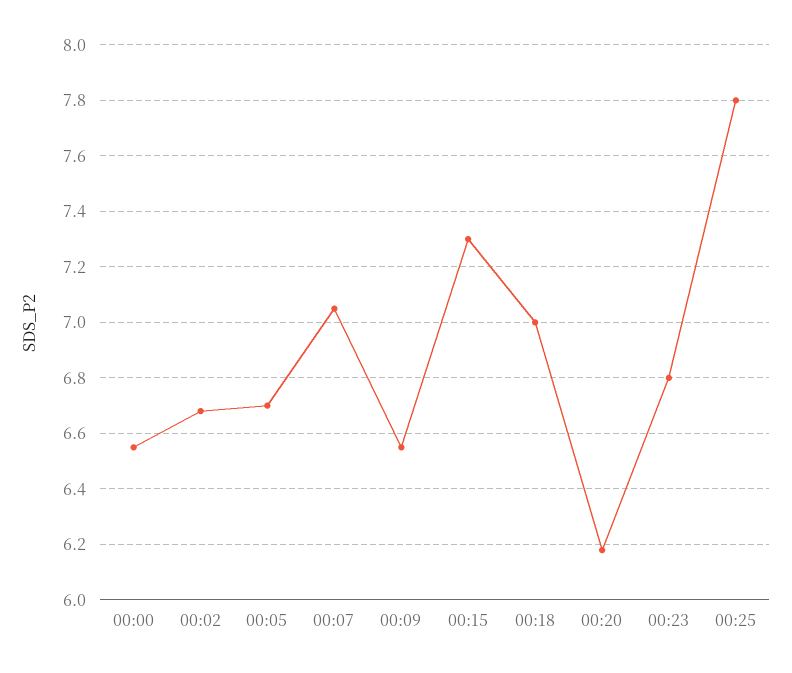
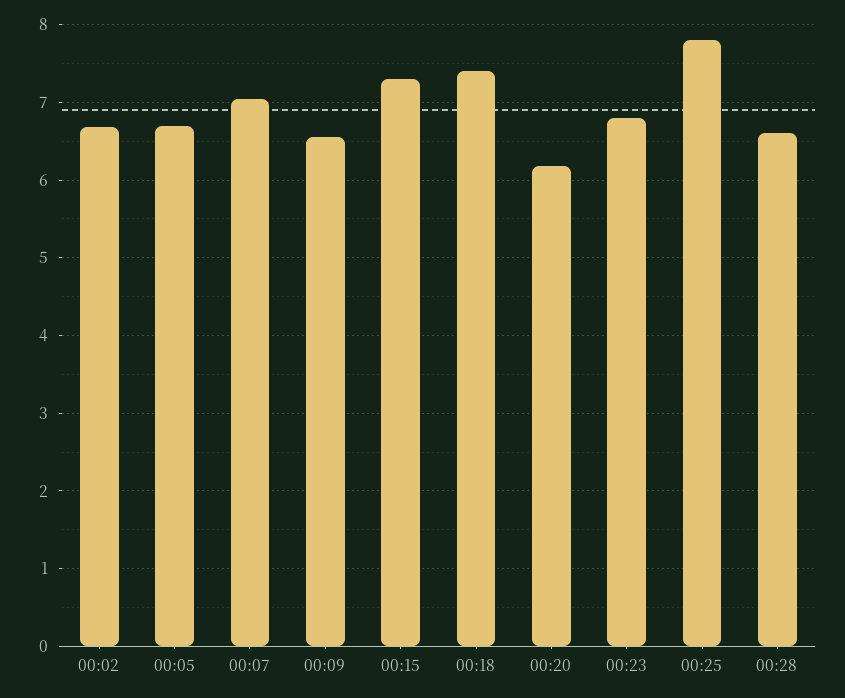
00:00: 6.55 -> none
00:18: 7 -> 7.4
00:28: none -> 6.6

